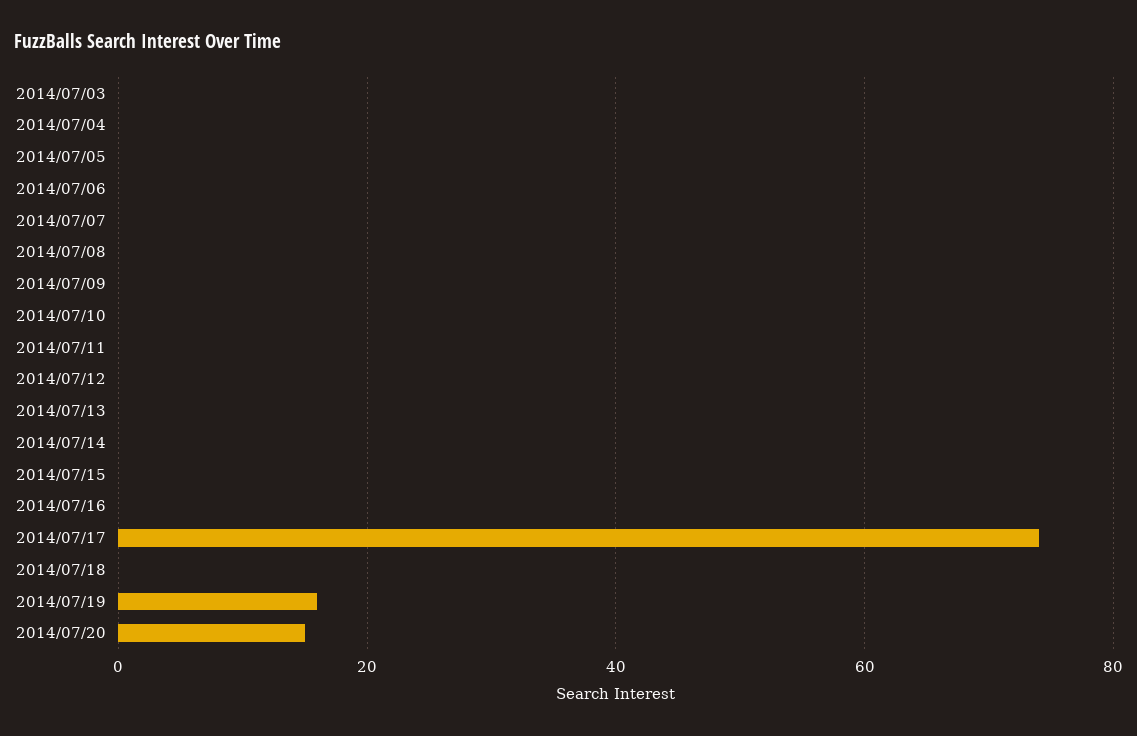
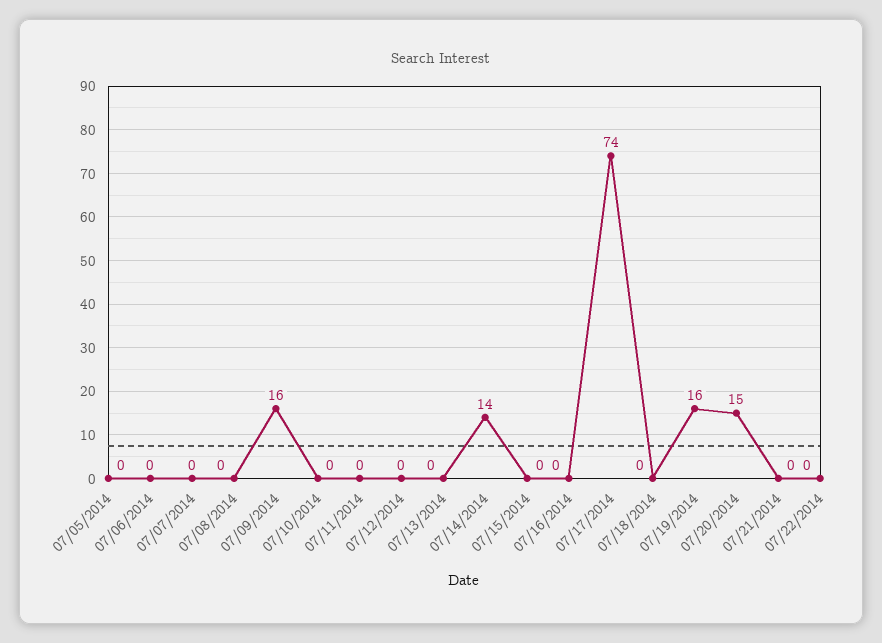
2014/07/03: 0 -> none
2014/07/04: 0 -> none
2014/07/09: 0 -> 16
2014/07/14: 0 -> 14
07/21/2014: none -> 0
07/22/2014: none -> 0

